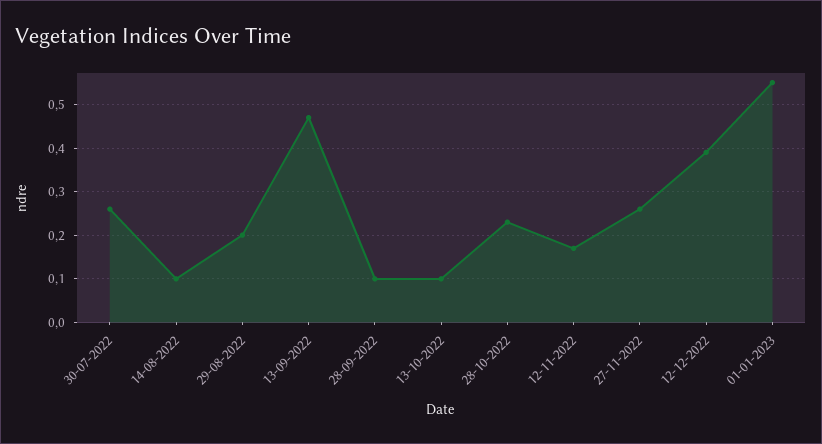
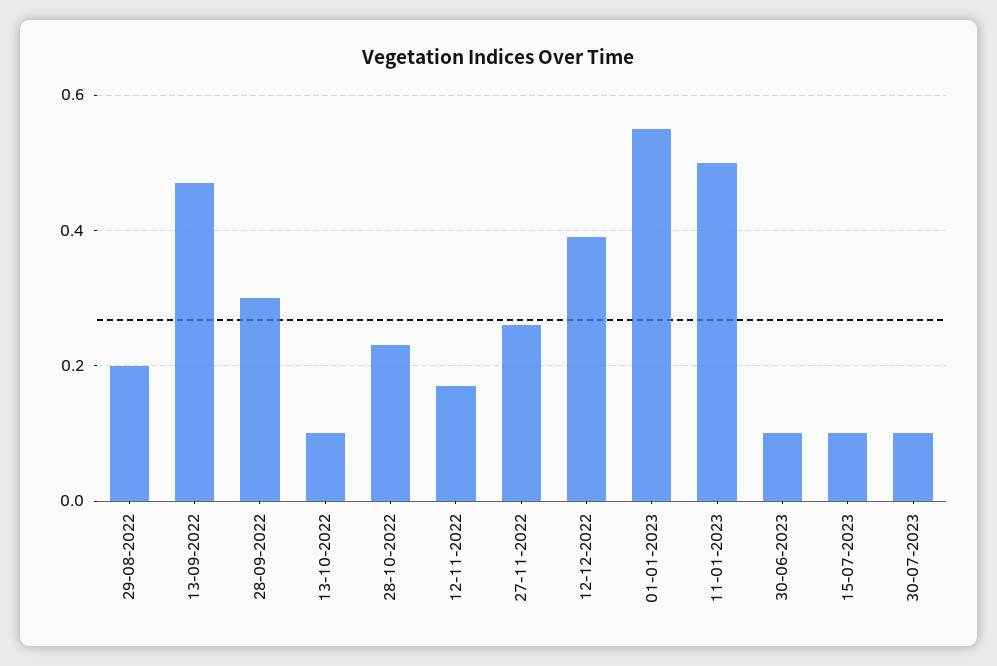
30-07-2022: 0.25 -> none
14-08-2022: 0.1 -> none
28-09-2022: 0.1 -> 0.3
11-01-2023: none -> 0.5
30-06-2023: none -> 0.1
15-07-2023: none -> 0.1
30-07-2023: none -> 0.1

